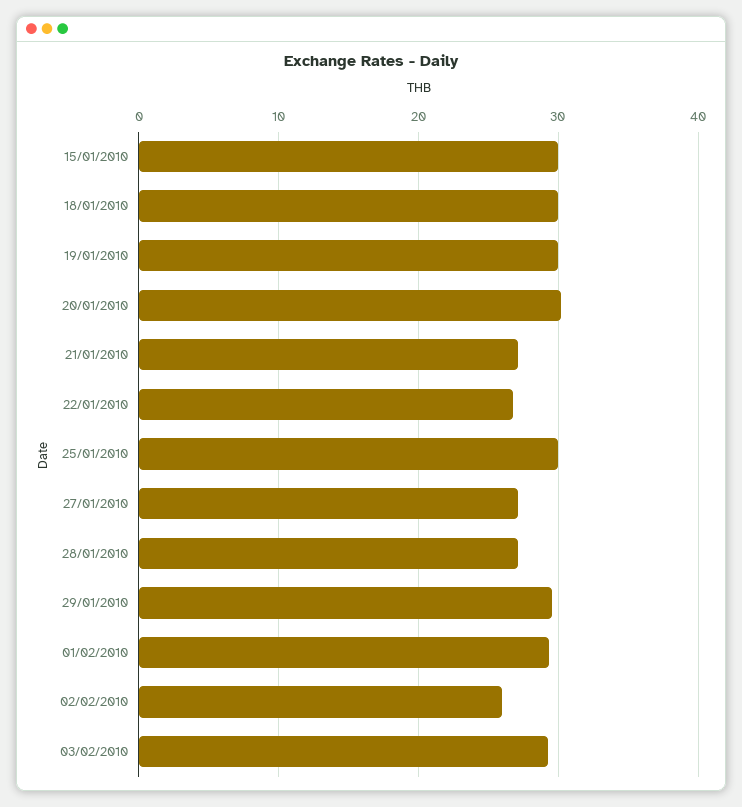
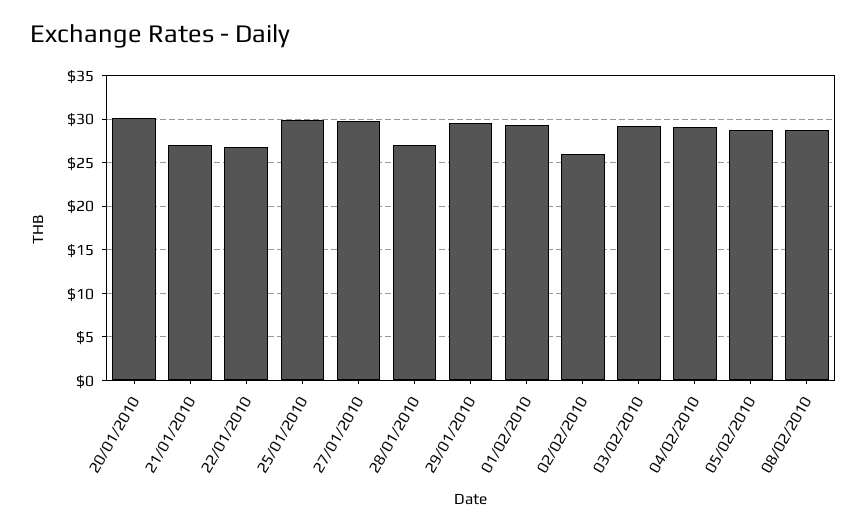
15/01/2010: 30 -> none
18/01/2010: 30 -> none
19/01/2010: 30 -> none
27/01/2010: 27 -> 30
04/02/2010: none -> 29
05/02/2010: none -> 29
08/02/2010: none -> 29

